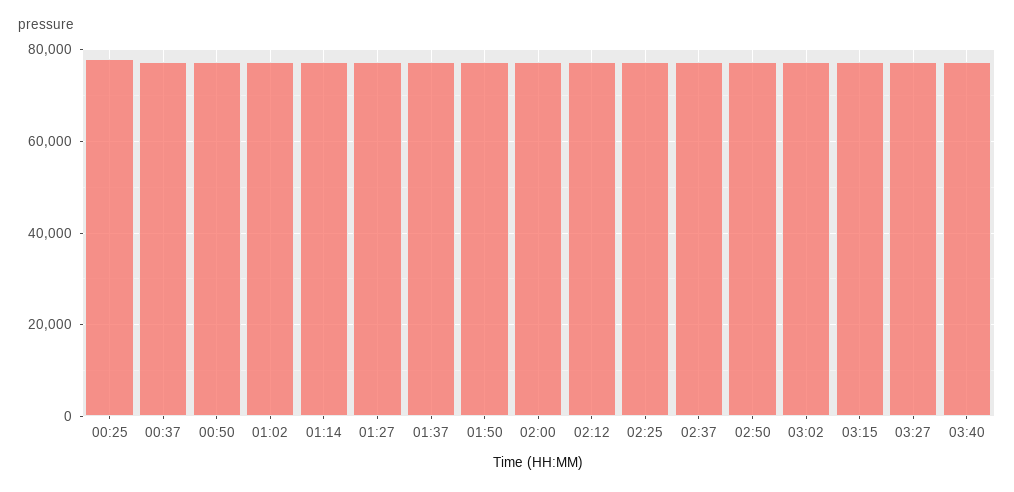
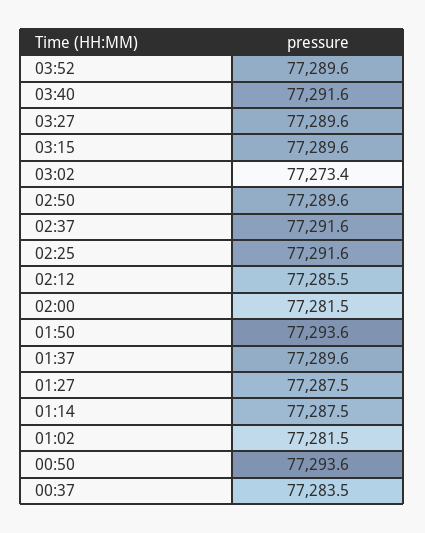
00:25: 78000 -> none
03:52: none -> 77289.6

